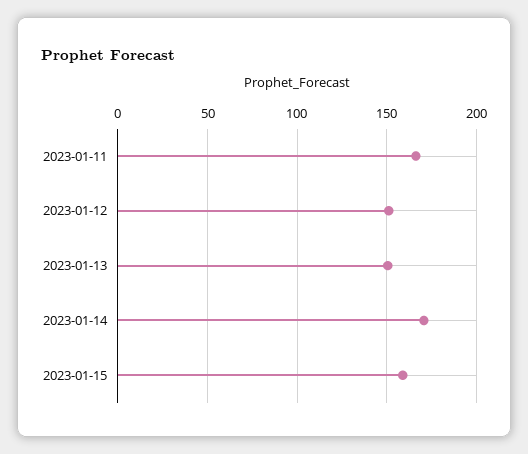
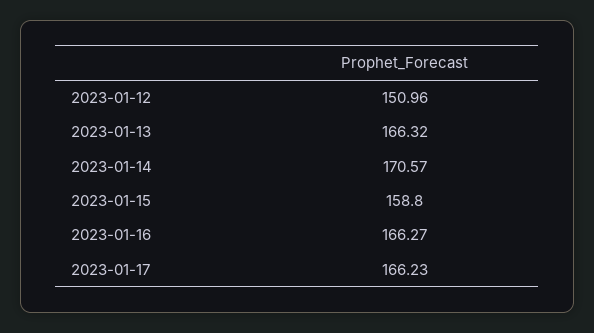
2023-01-11: 165 -> none
2023-01-13: 150 -> 166.32
2023-01-16: none -> 166.27
2023-01-17: none -> 166.23

